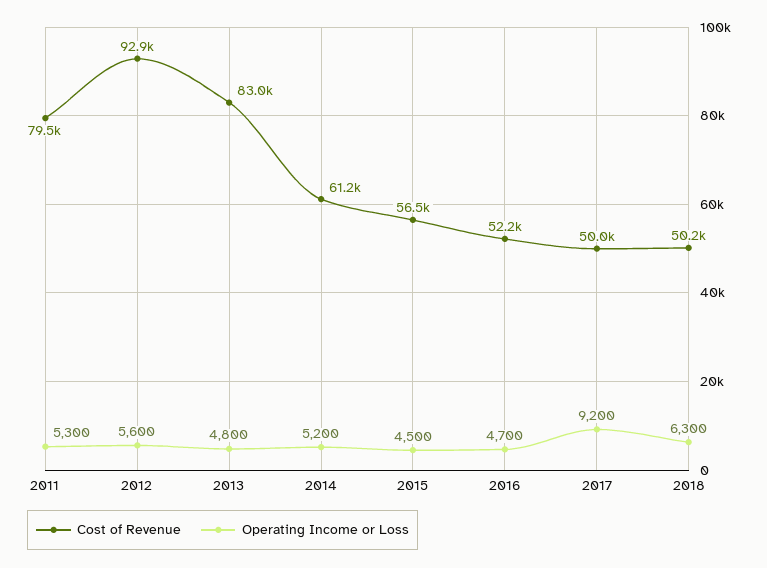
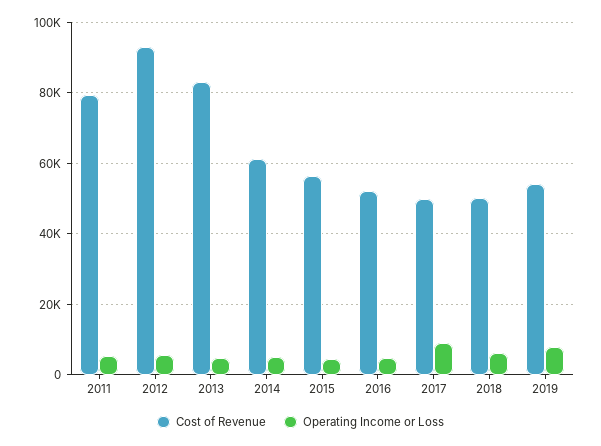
Cost of Revenue, 2019: none -> 54000
Operating Income or Loss, 2019: none -> 8000

